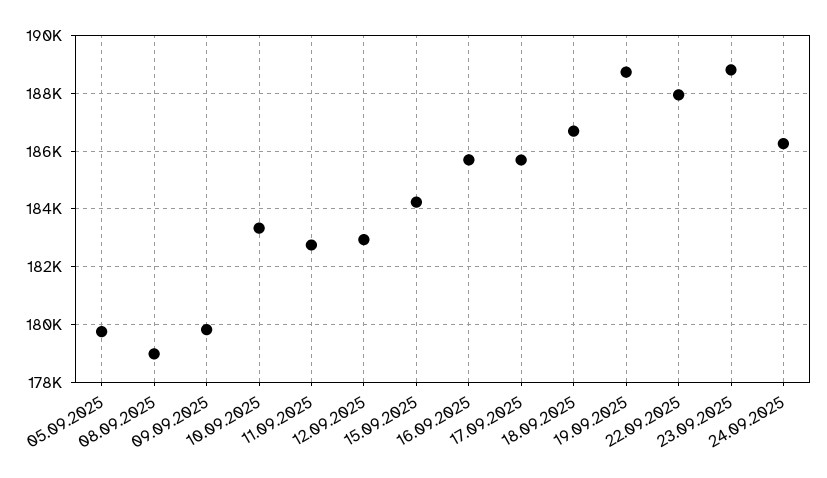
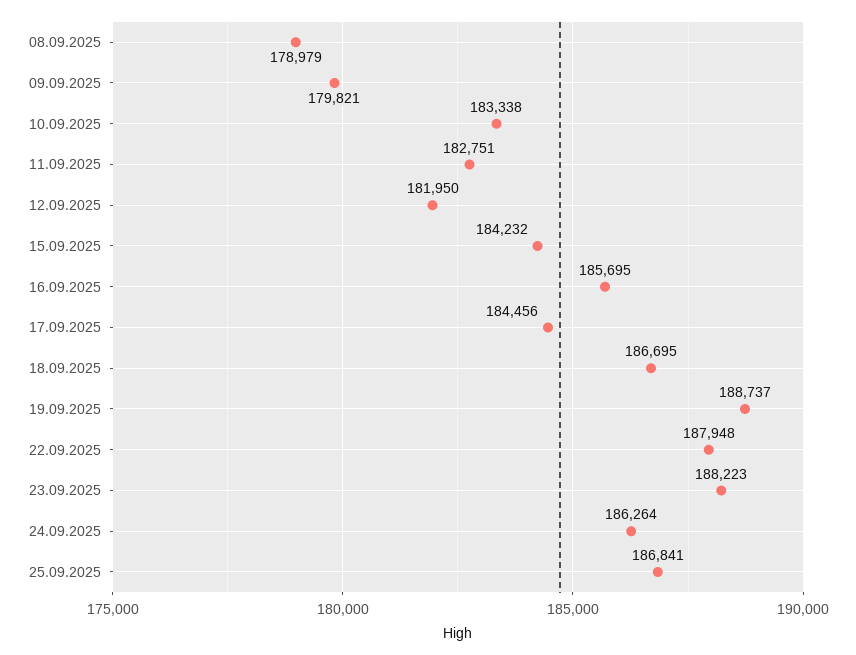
05.09.2025: 179750 -> none
12.09.2025: 183000 -> 181950
17.09.2025: 185750 -> 184456
23.09.2025: 188750 -> 188223
25.09.2025: none -> 186841

